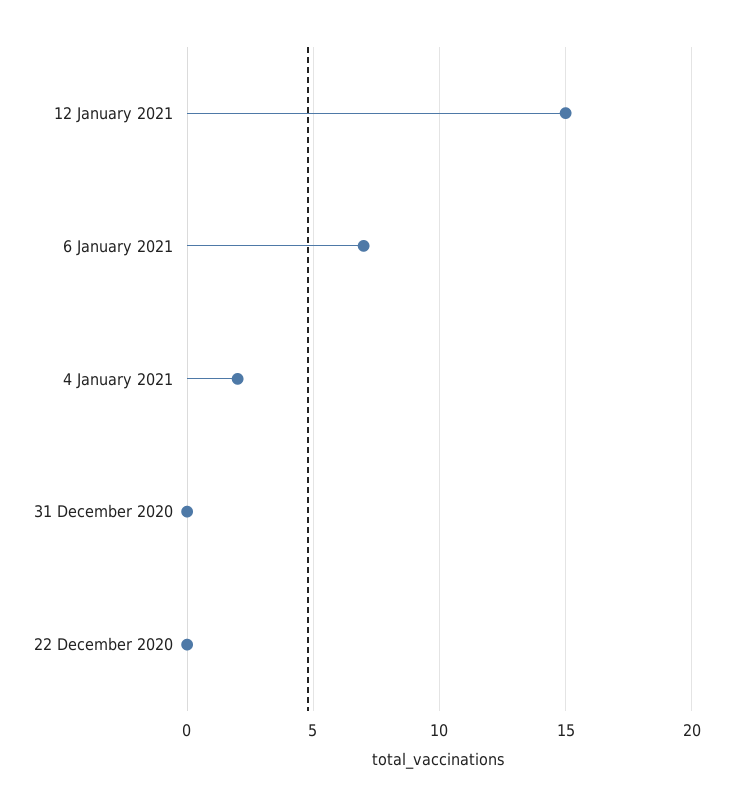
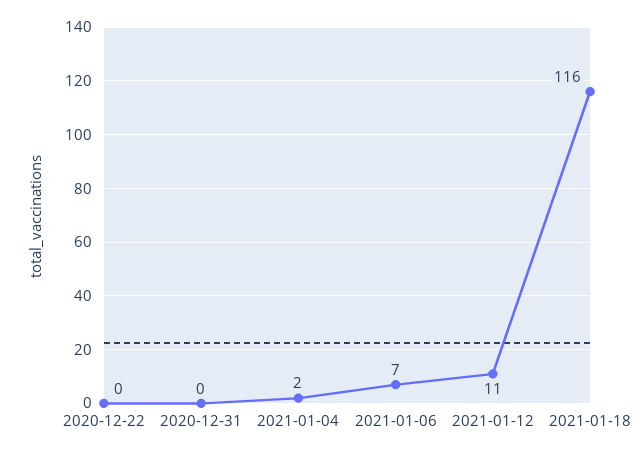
12 January 2021: 15 -> 11
2021-01-18: none -> 116

